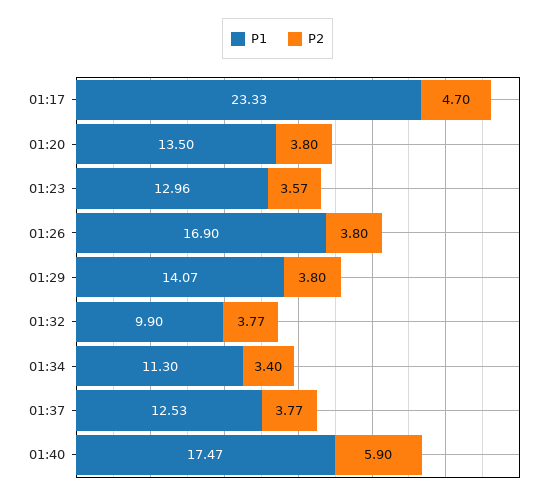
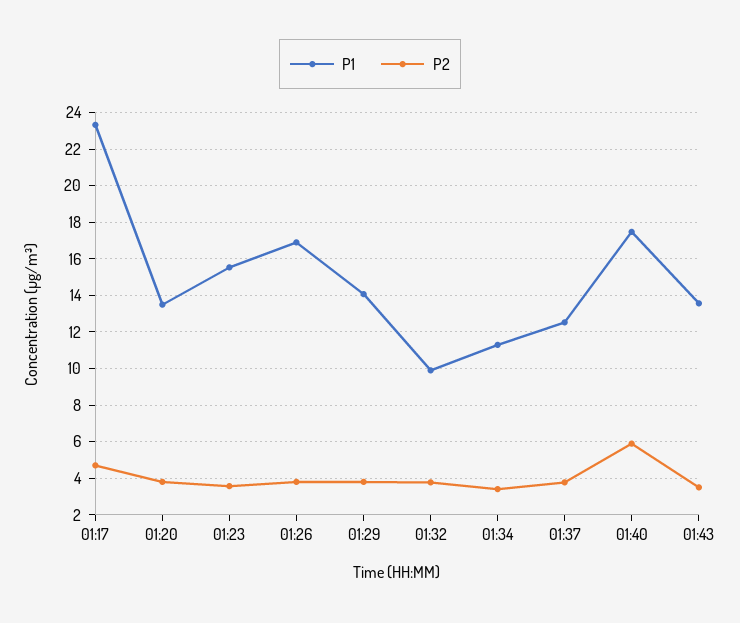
P1, 01:23: 12.96 -> 15.5
P1, 01:43: none -> 13.5
P2, 01:43: none -> 3.5

